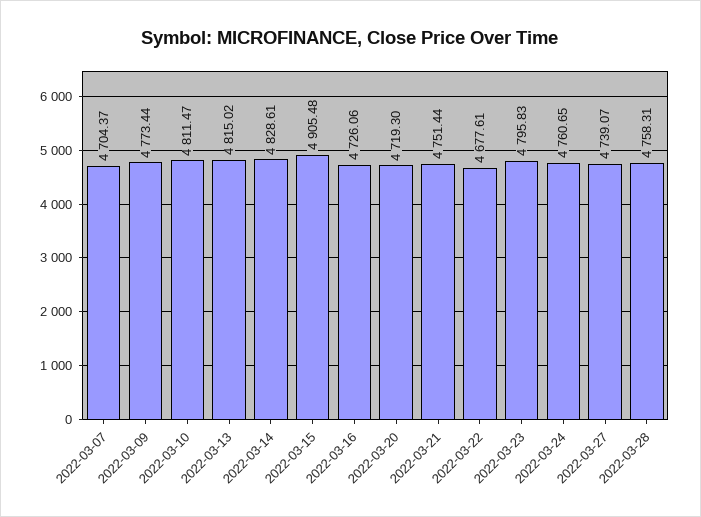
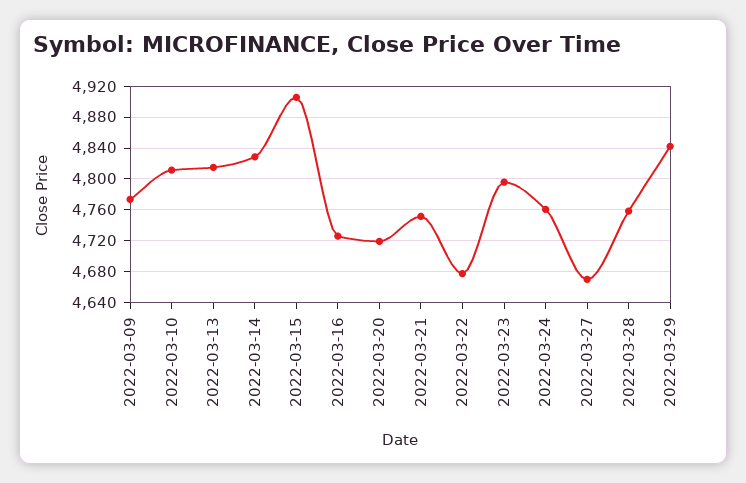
2022-03-07: 4704.37 -> none
2022-03-27: 4739.07 -> 4670
2022-03-29: none -> 4840

